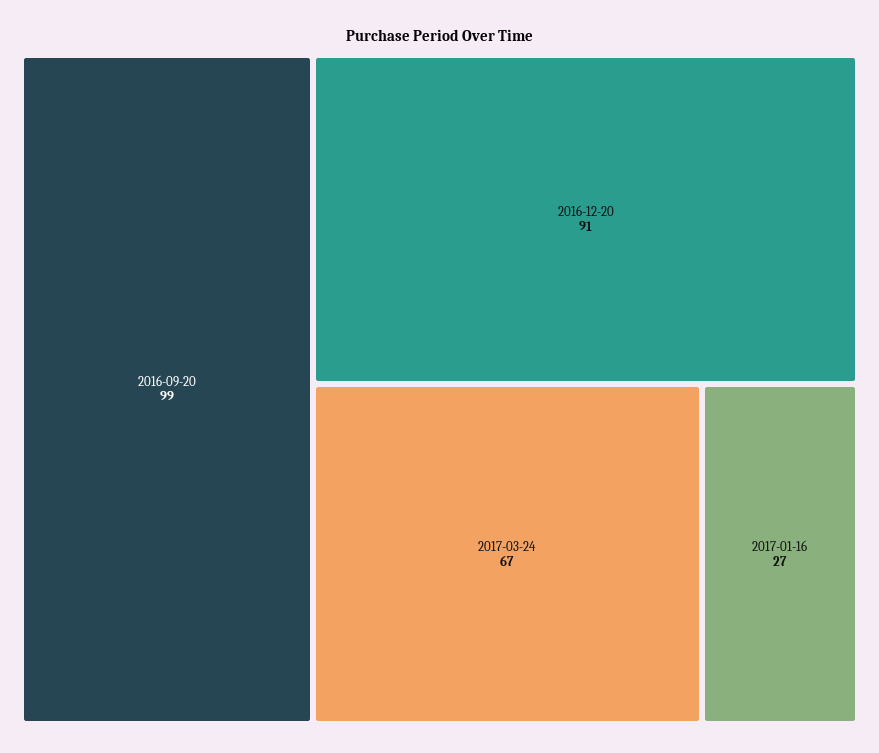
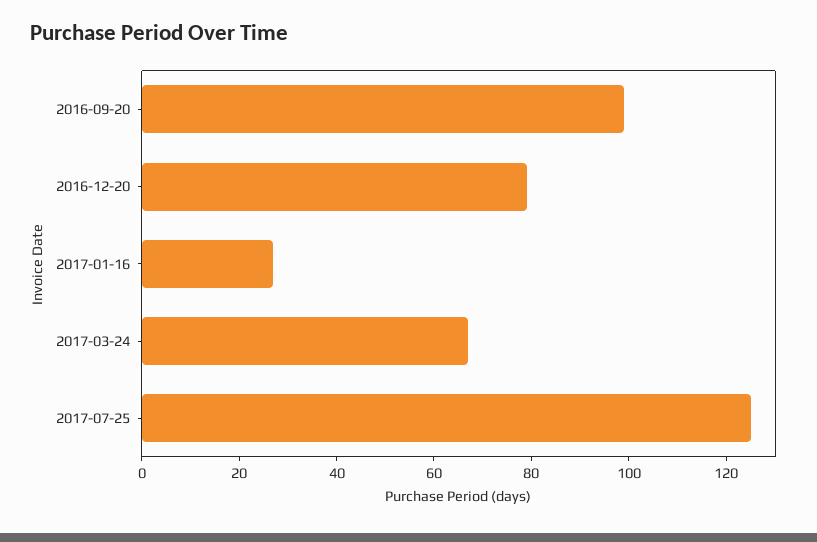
2016-12-20: 91 -> 80
2017-07-25: none -> 125

